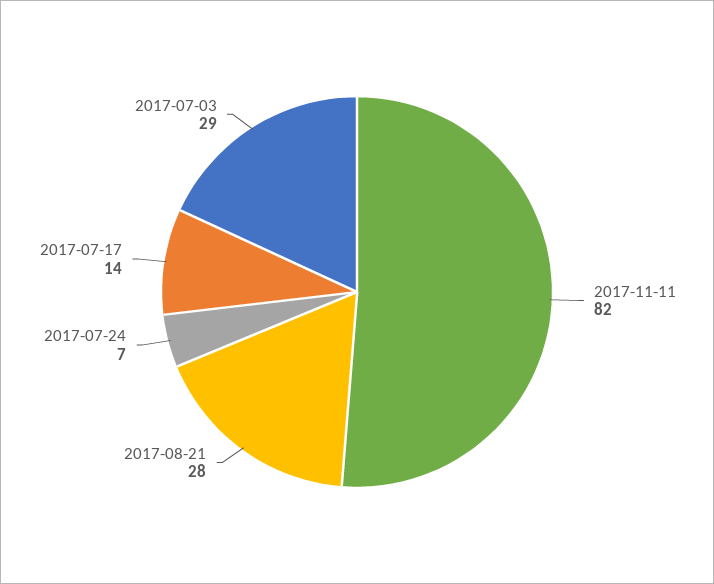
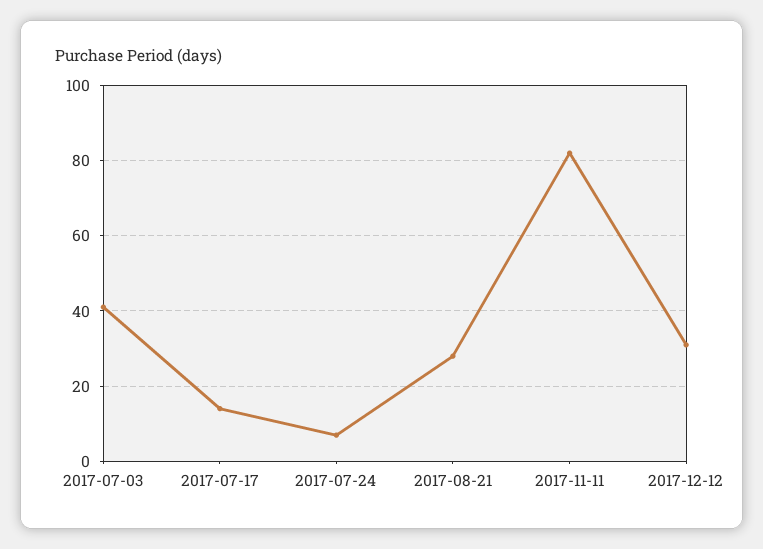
2017-07-03: 29 -> 40
2017-12-12: none -> 30

